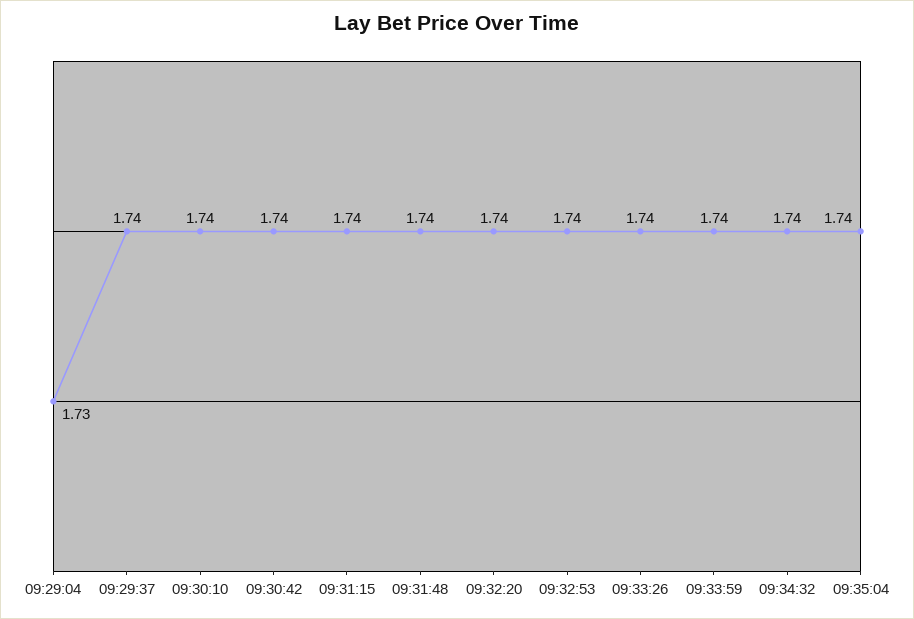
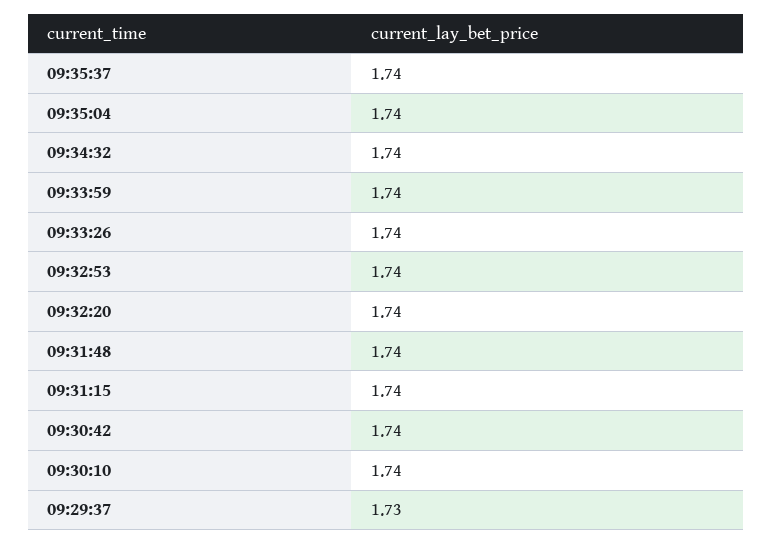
09:29:04: 1.73 -> none
09:29:37: 1.74 -> 1.73
09:35:37: none -> 1.74

